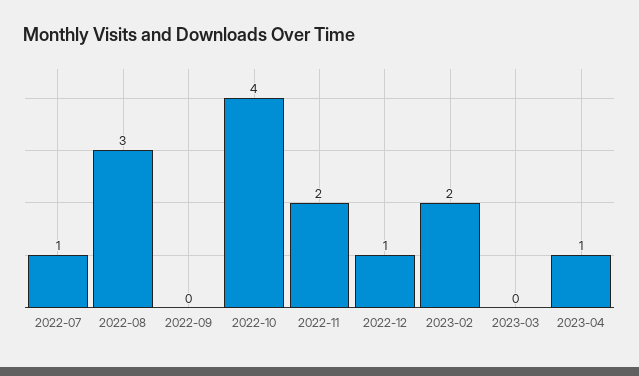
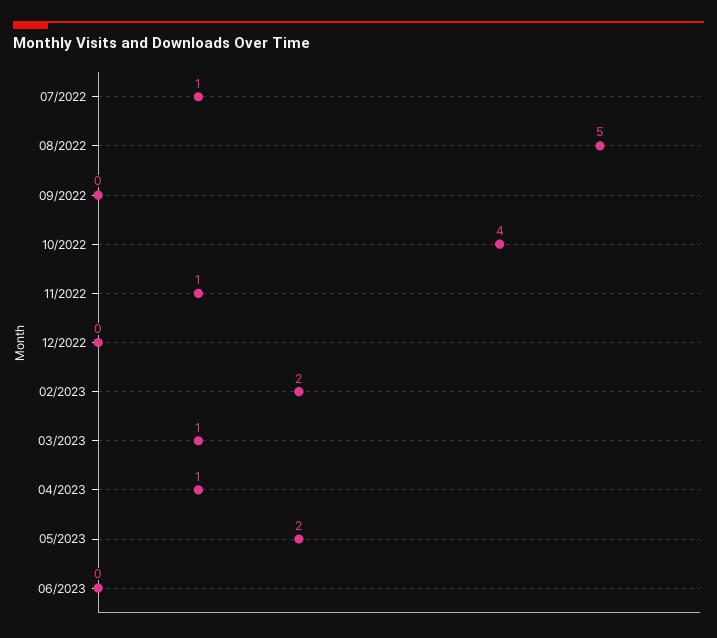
2022-08: 3 -> 5
2022-11: 2 -> 1
2022-12: 1 -> 0
2023-03: 0 -> 1
05/2023: none -> 2
06/2023: none -> 0

